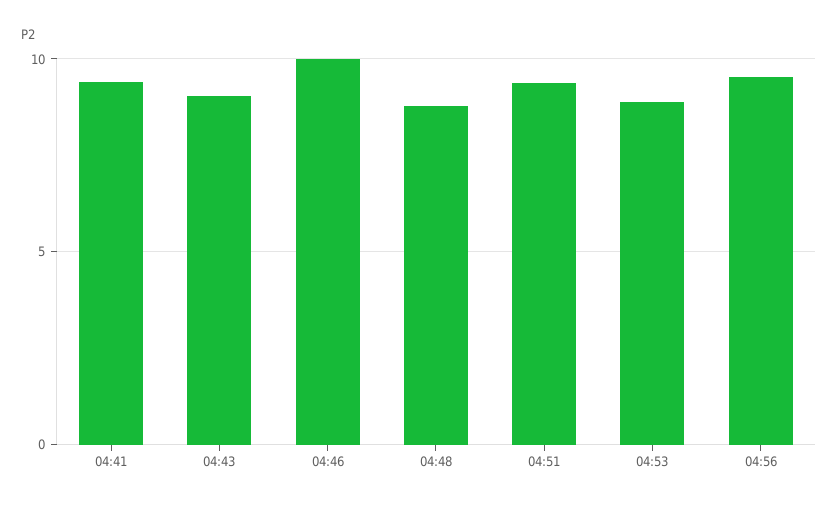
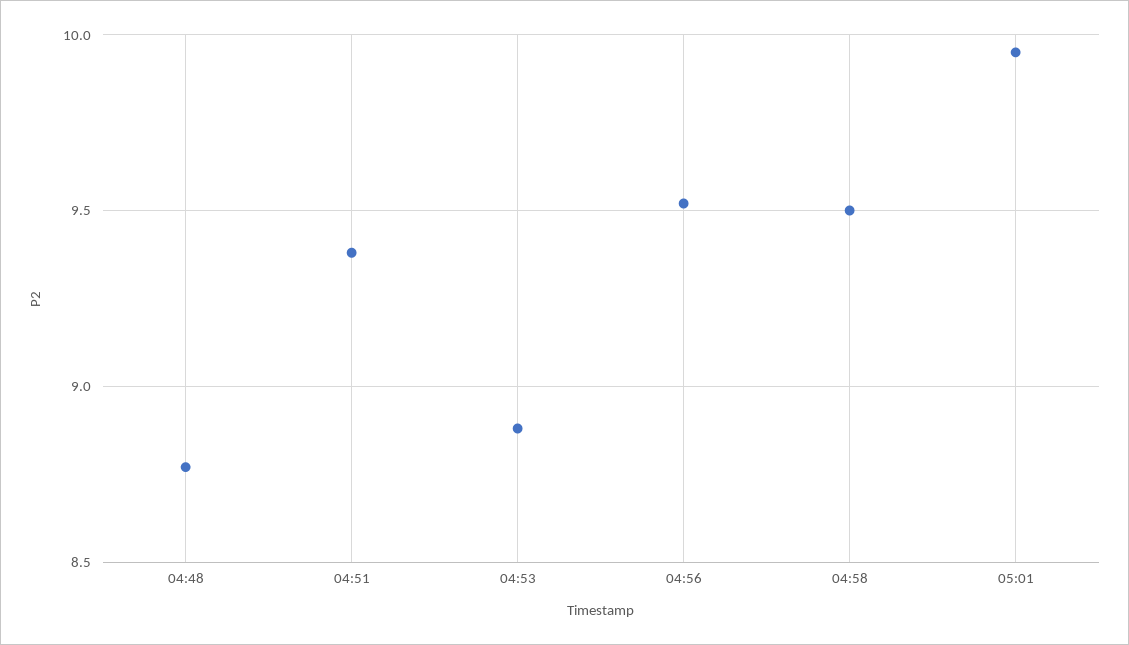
04:41: 9.5 -> none
04:43: 9 -> none
04:46: 10 -> none
04:58: none -> 9.5
05:01: none -> 9.95

